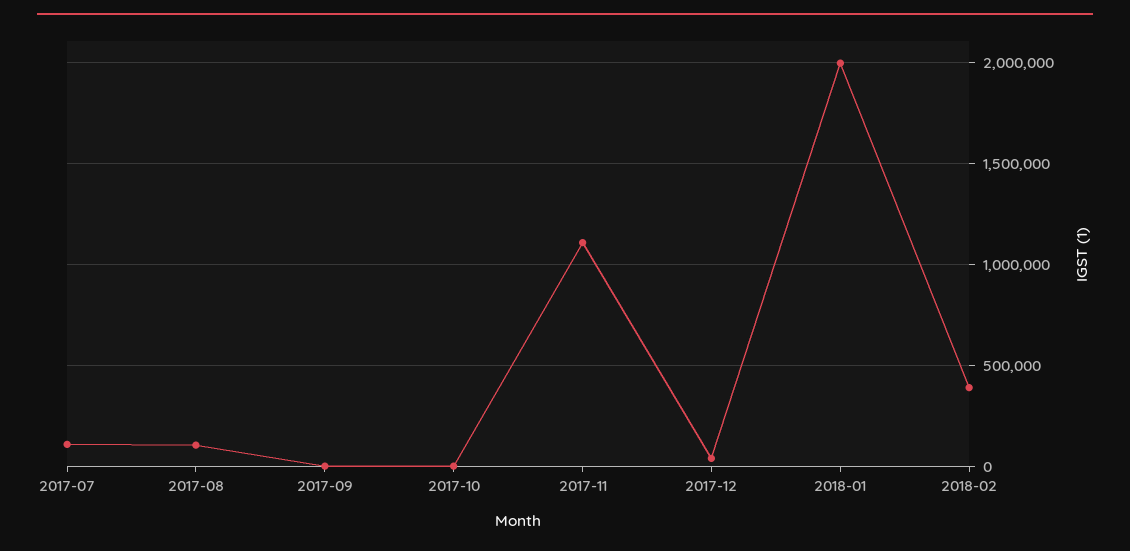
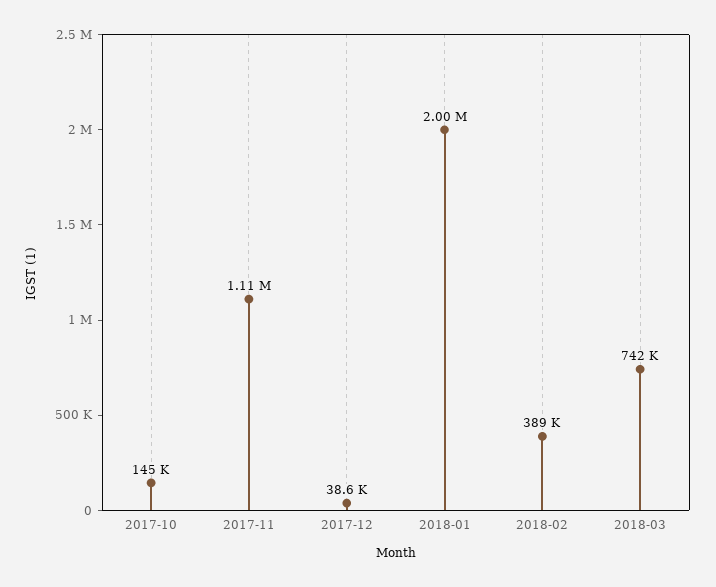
2017-07: 100000 -> none
2017-08: 100000 -> none
2017-09: 0 -> none
2017-10: 0 -> 145000
2018-03: none -> 742000

